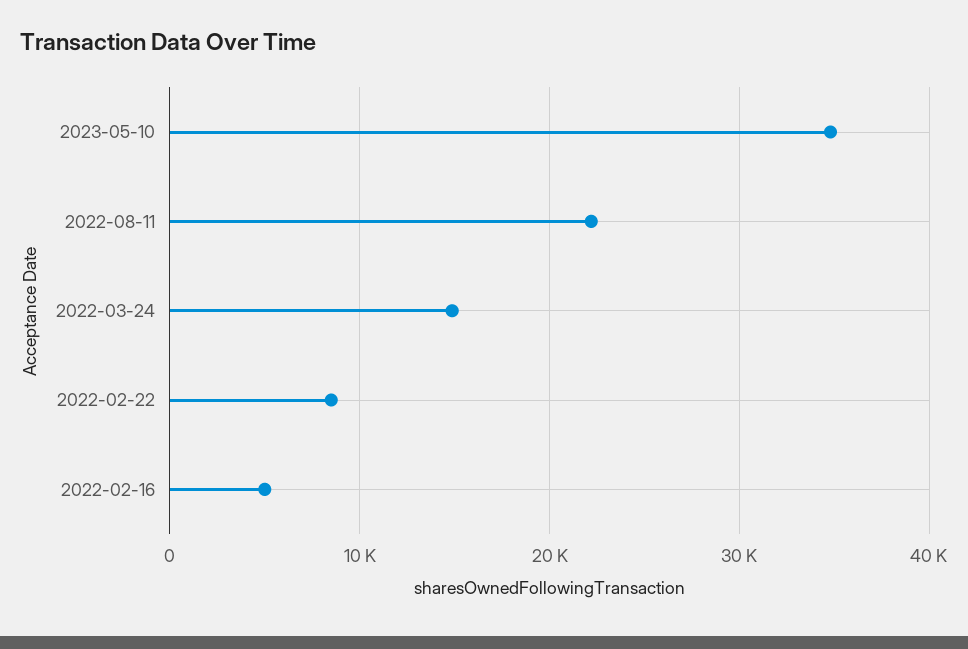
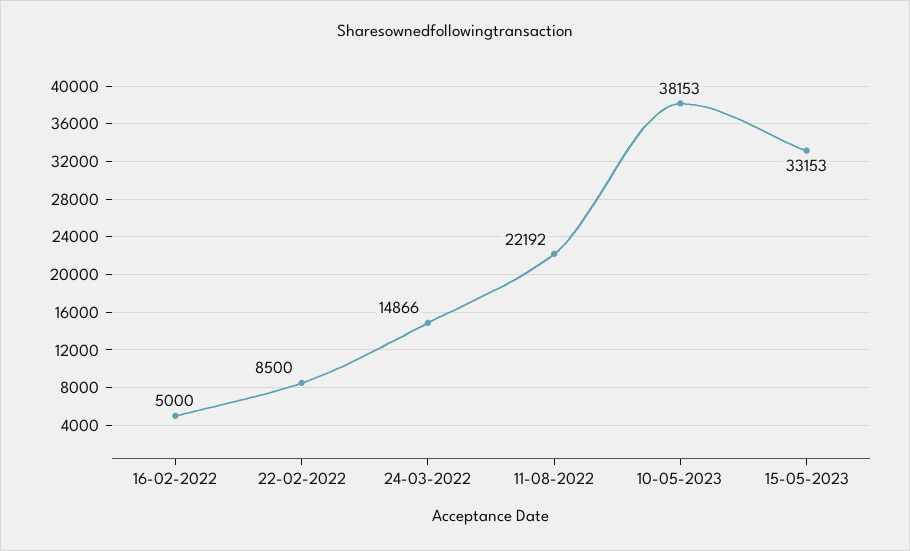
2023-05-10: 35000 -> 38153
15-05-2023: none -> 33153

